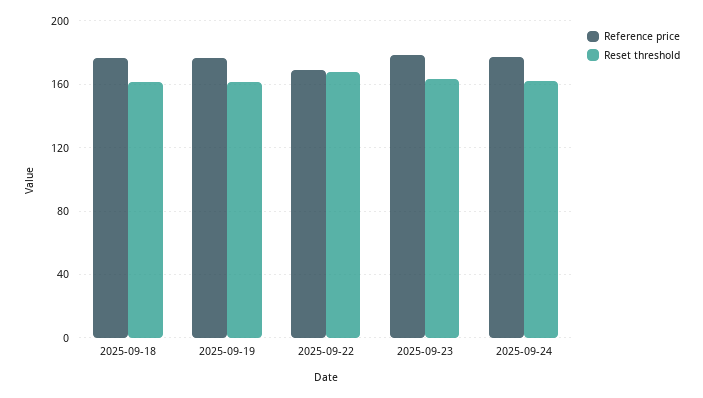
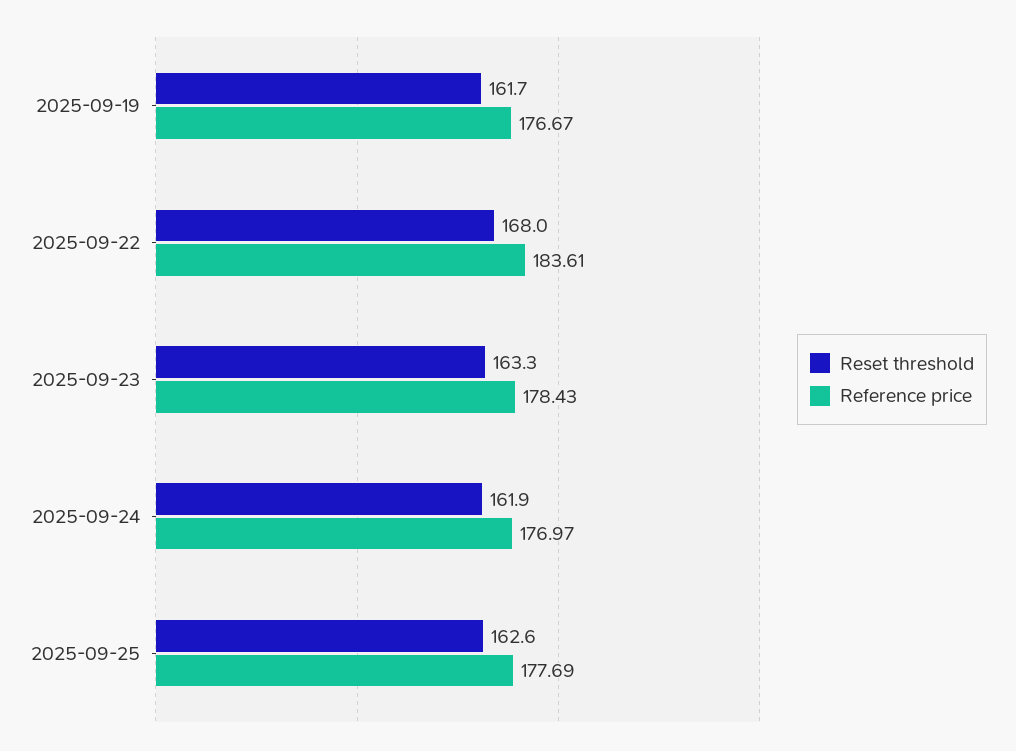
Reference price, 2025-09-18: 175 -> none
Reset threshold, 2025-09-18: 160 -> none
Reference price, 2025-09-22: 170 -> 183.61
Reset threshold, 2025-09-25: none -> 162.6
Reference price, 2025-09-25: none -> 177.69

